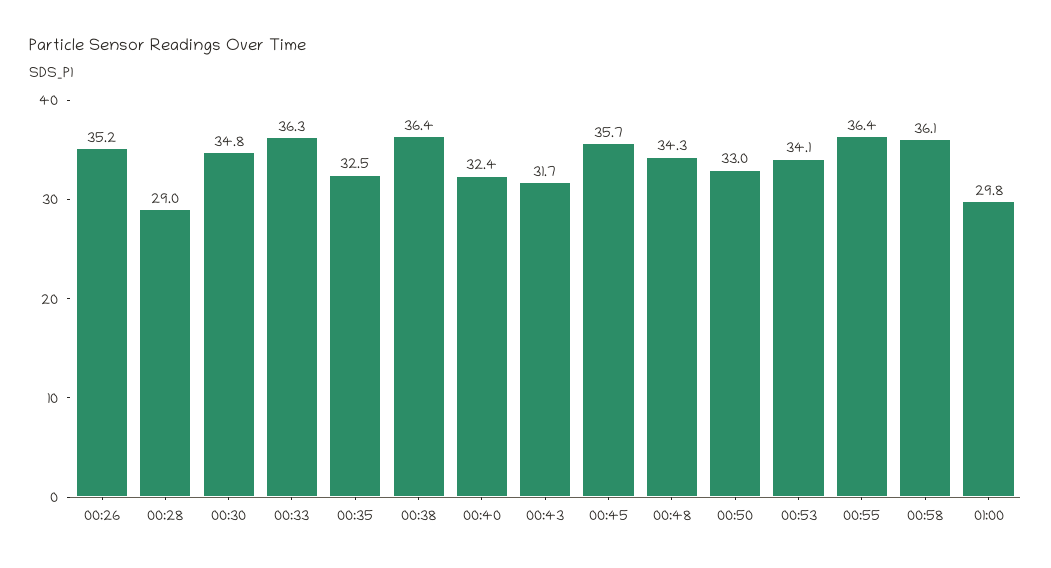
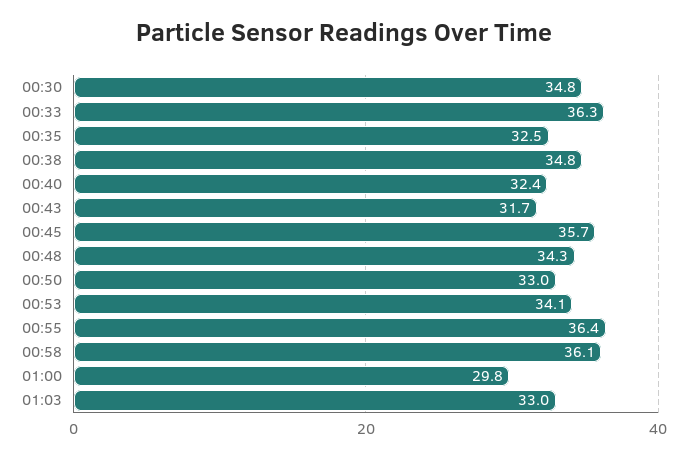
00:26: 35.2 -> none
00:28: 29 -> none
00:38: 36.4 -> 34.8
01:03: none -> 33

